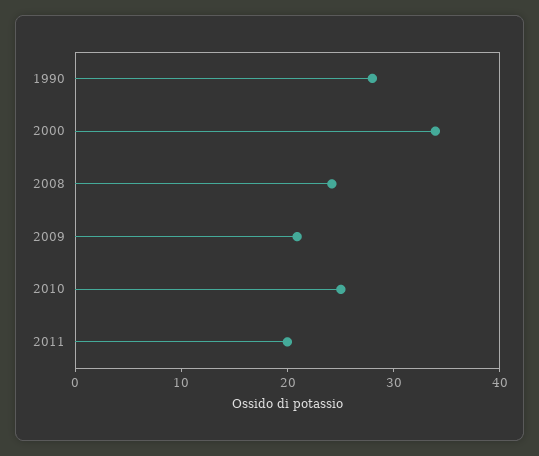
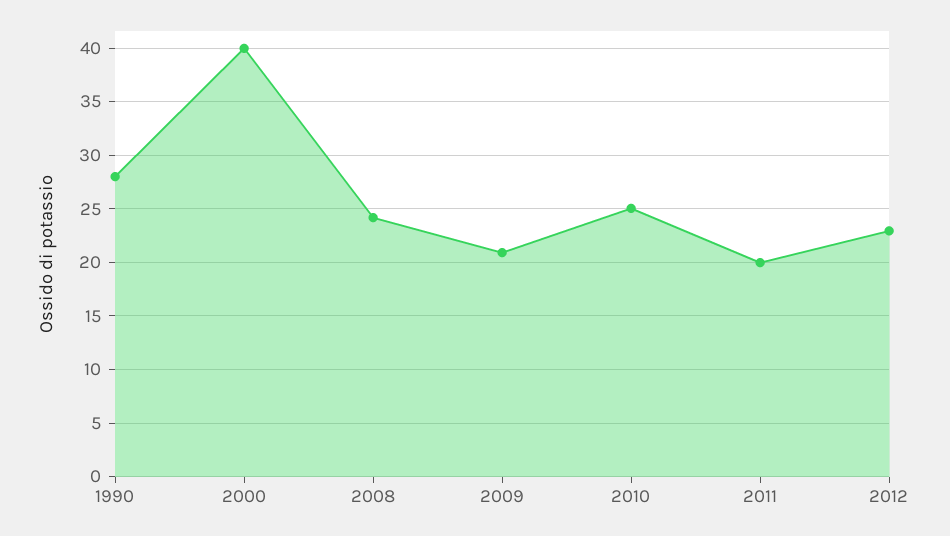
2000: 34 -> 40
2012: none -> 23

